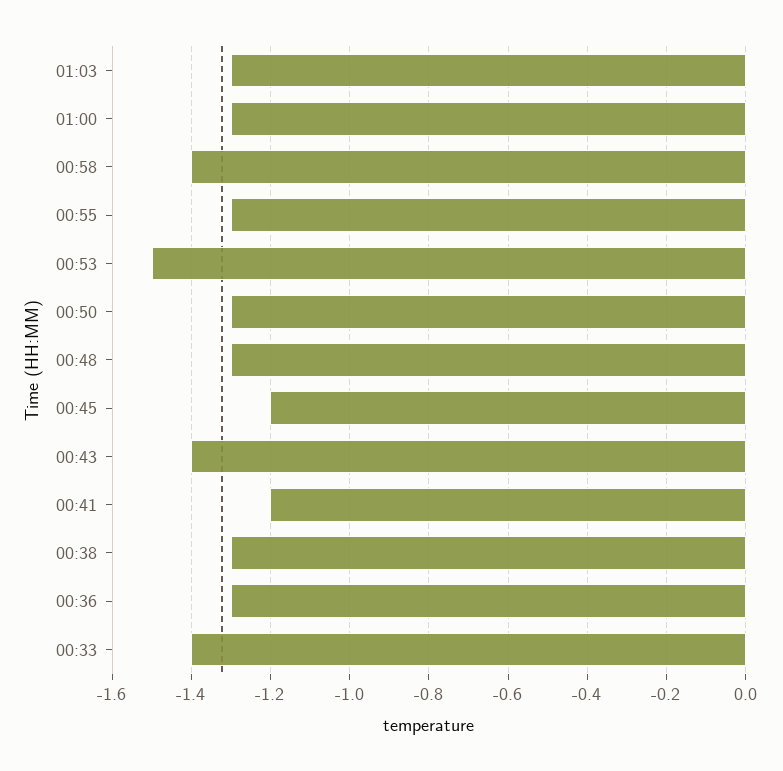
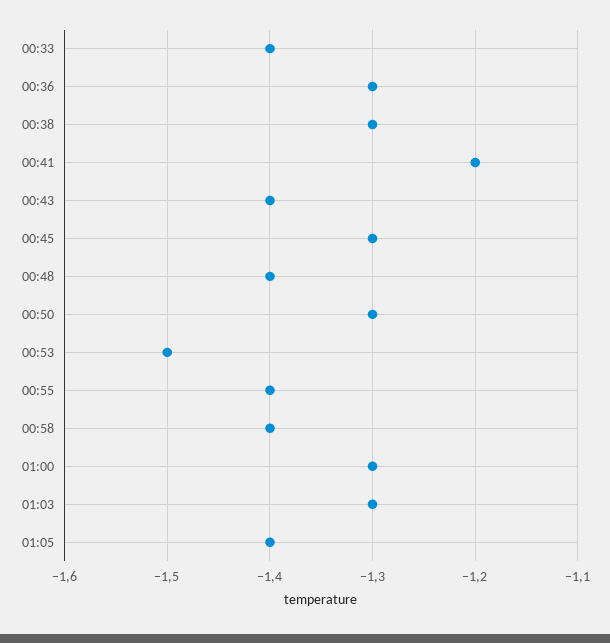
00:55: -1.3 -> -1.4
00:48: -1.3 -> -1.4
00:45: -1.2 -> -1.3
01:05: none -> -1.4

